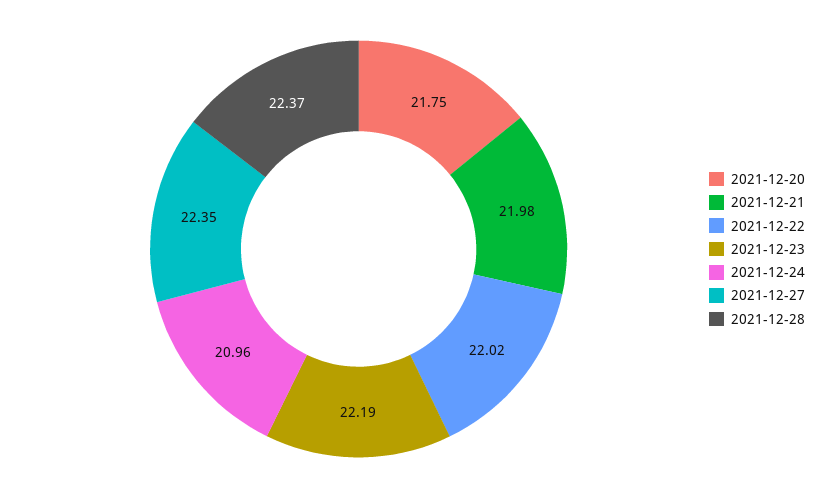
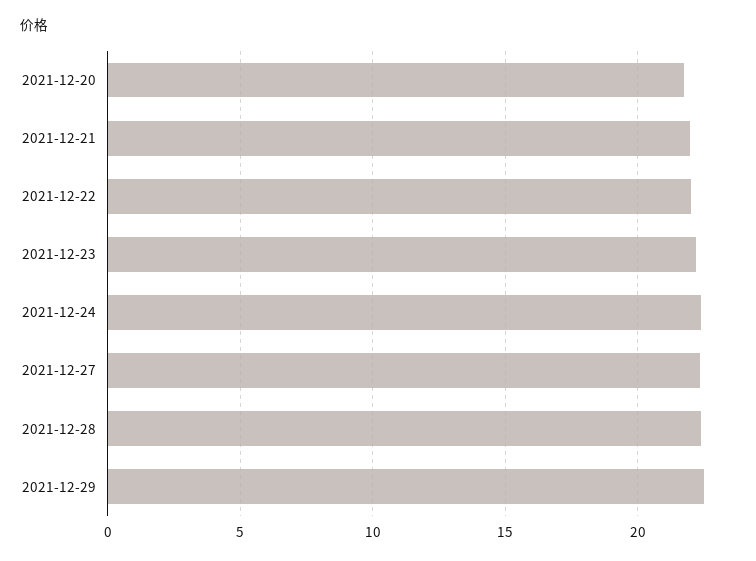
2021-12-24: 20.96 -> 22.5
2021-12-29: none -> 22.5

